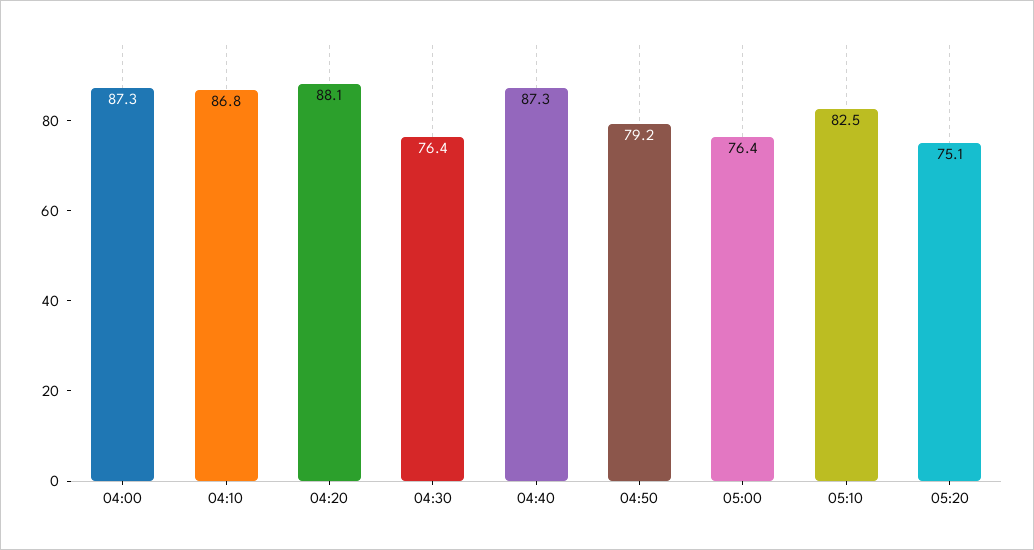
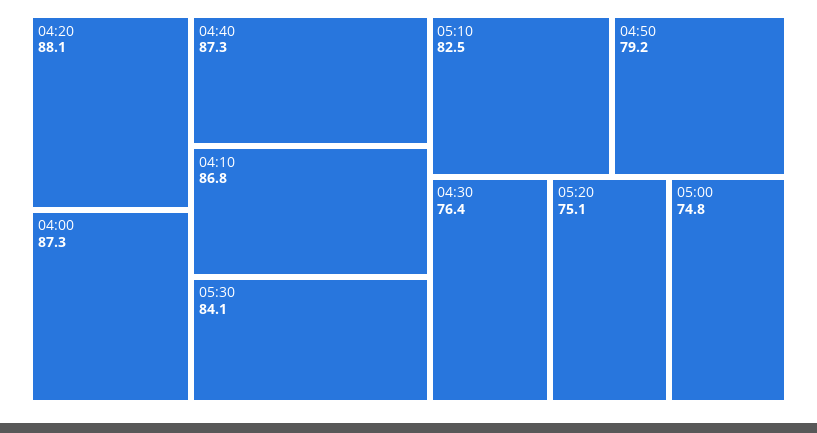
05:00: 76.4 -> 74.8
05:30: none -> 84.1

